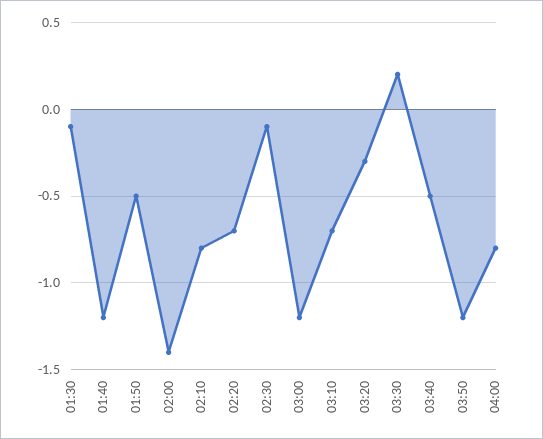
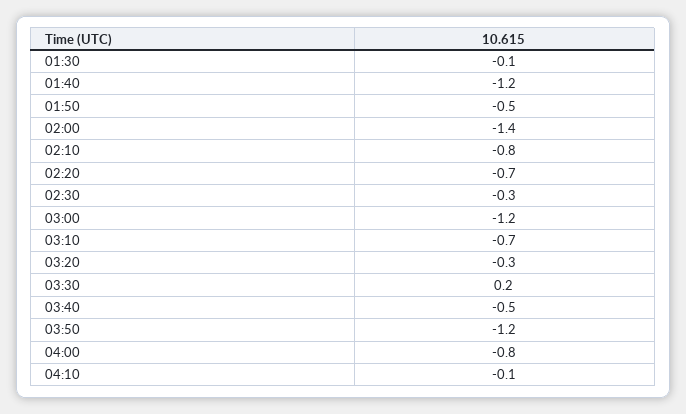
02:30: -0.1 -> -0.3
04:10: none -> -0.1

